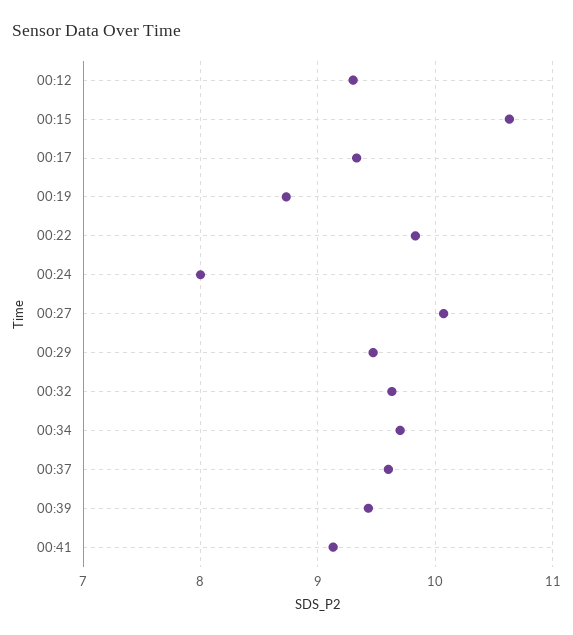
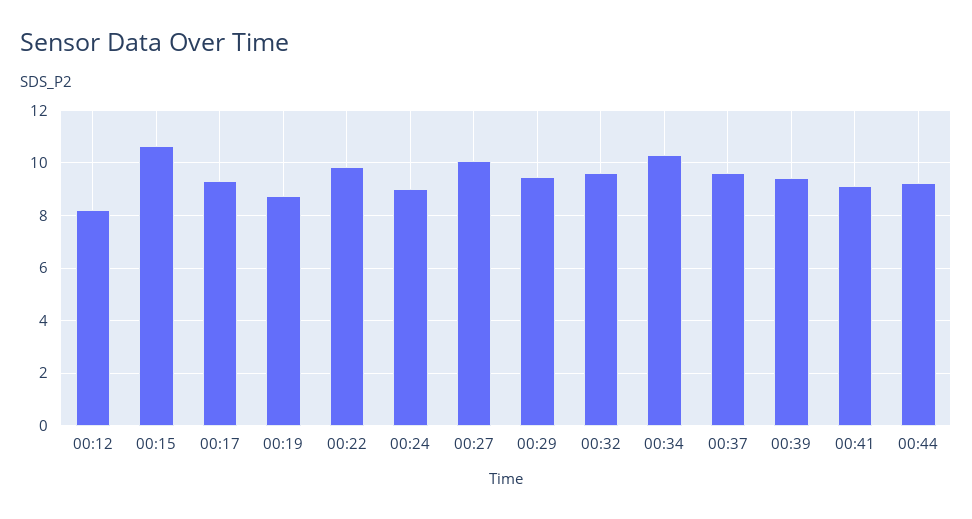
00:12: 9.3 -> 8.25
00:24: 8 -> 9
00:34: 9.7 -> 10.25
00:44: none -> 9.25

